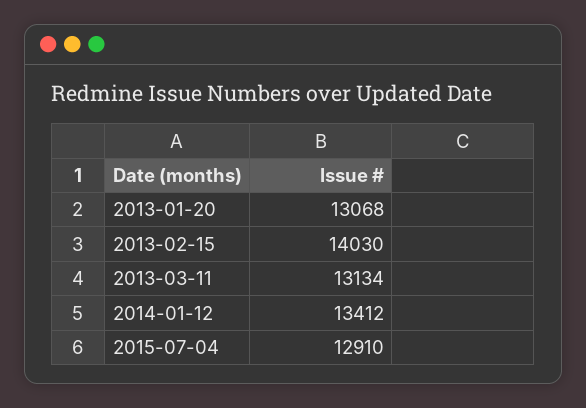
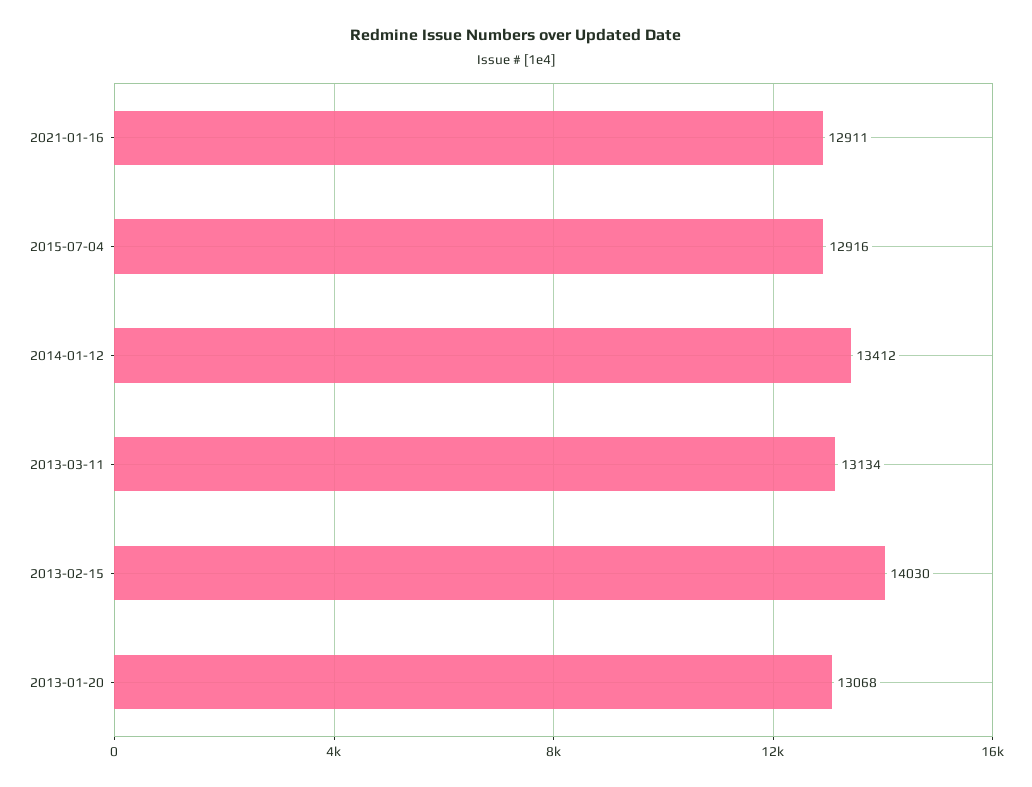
2015-07-04: 12910 -> 12916
2021-01-16: none -> 12911

